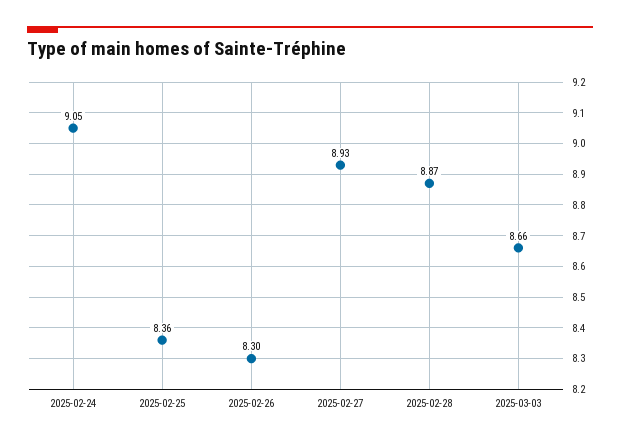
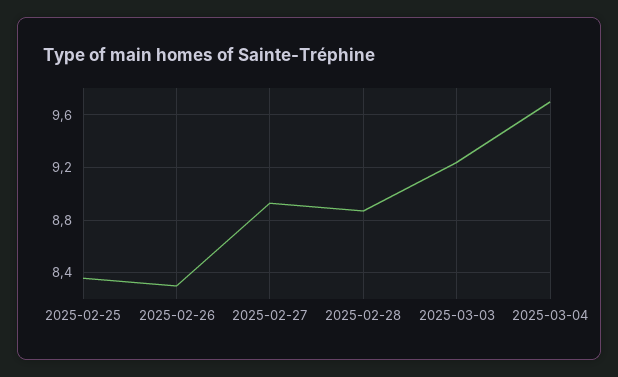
2025-02-24: 9.05 -> none
2025-03-03: 8.66 -> 9.25
2025-03-04: none -> 9.7

